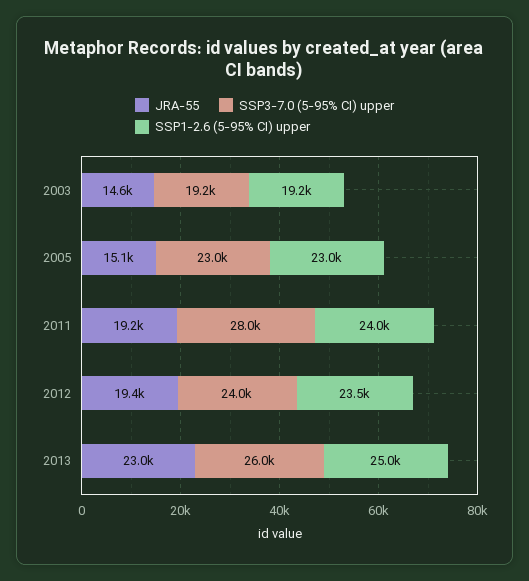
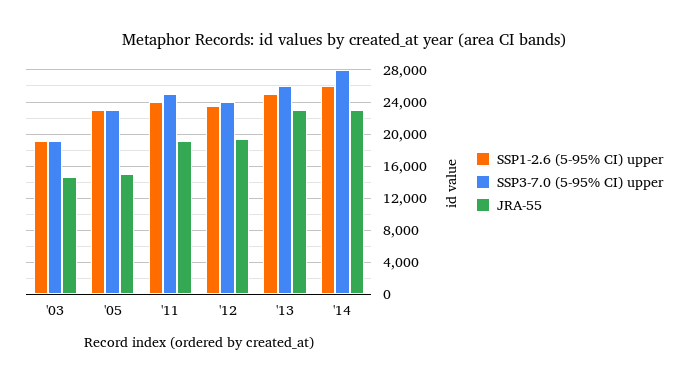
SSP3-7.0 (5-95% CI) upper, 2011: 28000 -> 25000
SSP1-2.6 (5-95% CI) upper, '14: none -> 26000
SSP3-7.0 (5-95% CI) upper, '14: none -> 28000
JRA-55, '14: none -> 23000

